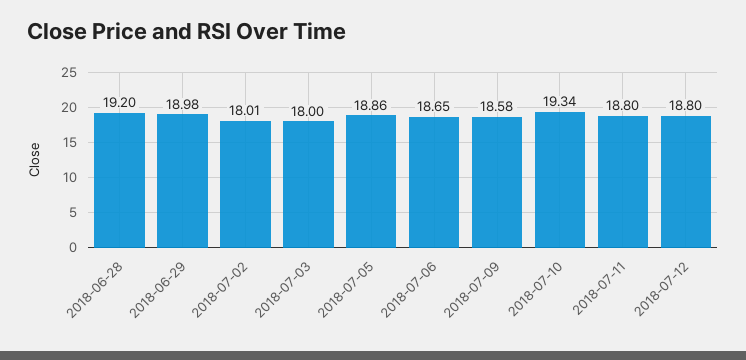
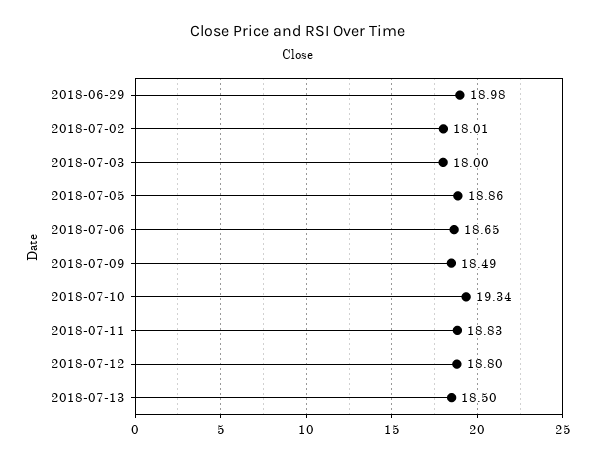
2018-06-28: 19.2 -> none
2018-07-09: 18.58 -> 18.49
2018-07-11: 18.8 -> 18.83
2018-07-13: none -> 18.5

